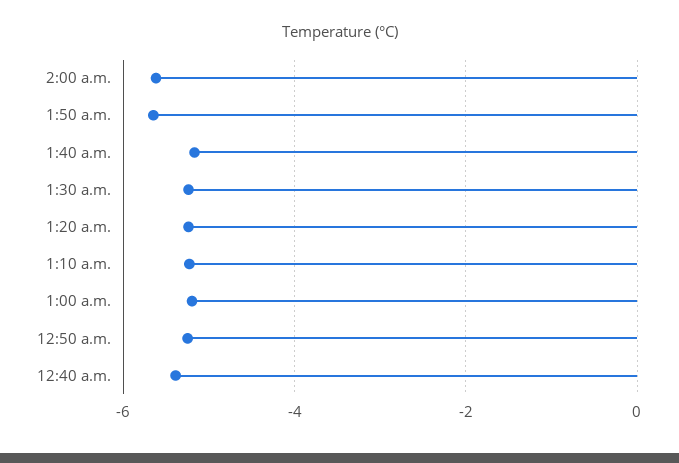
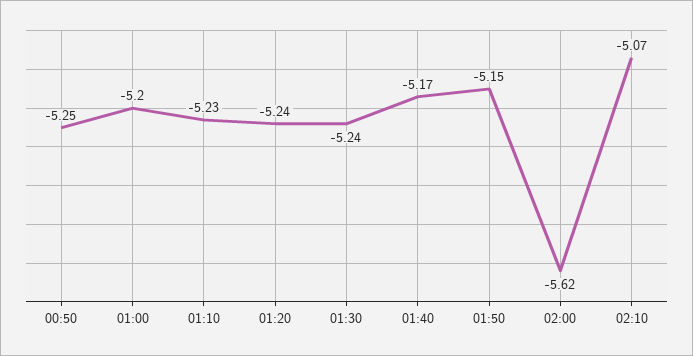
1:50 a.m.: -5.6 -> -5.15
12:40 a.m.: -5.4 -> none
02:10: none -> -5.07

